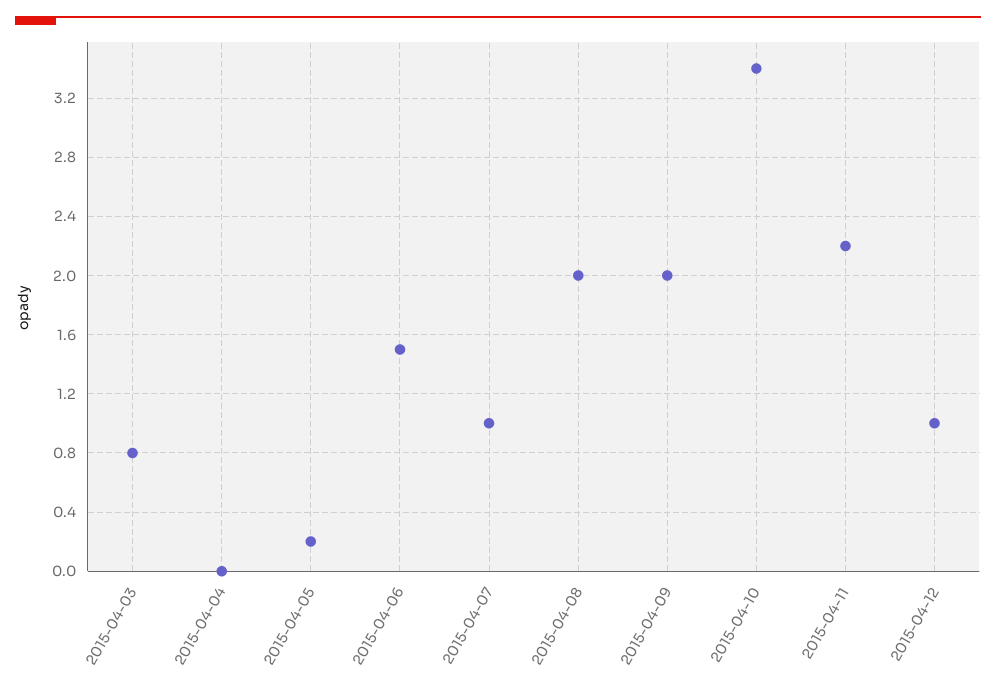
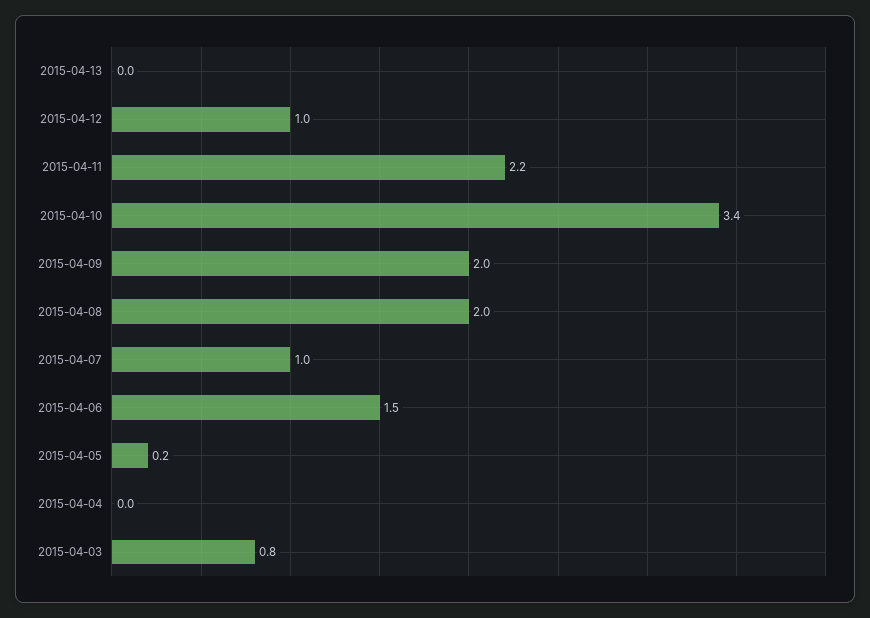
2015-04-13: none -> 0

